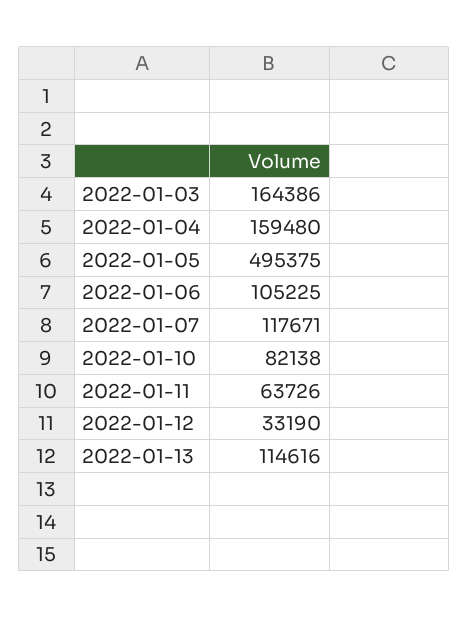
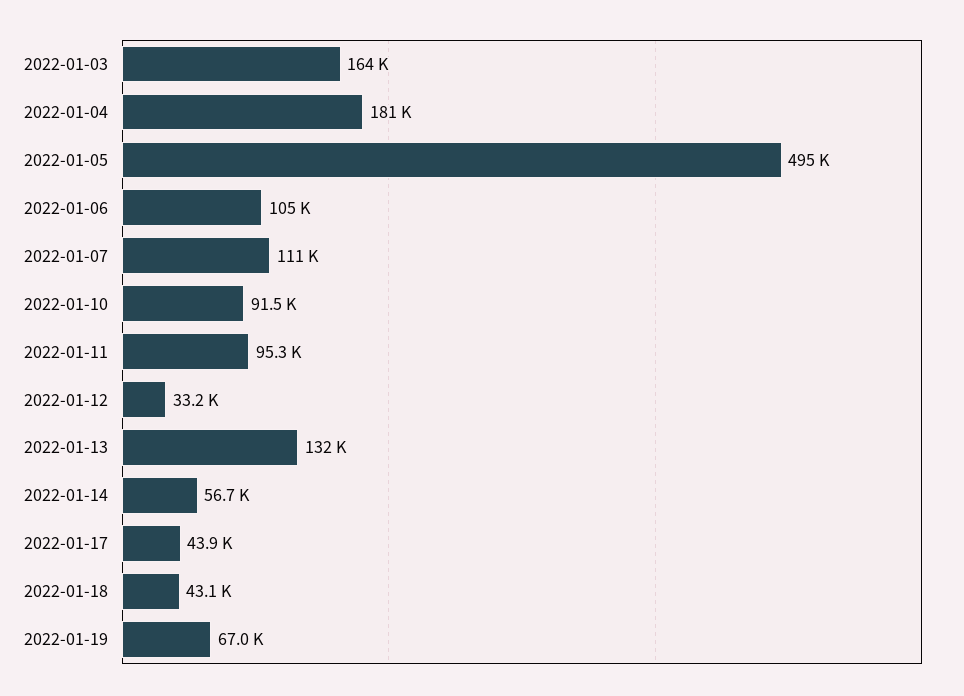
2022-01-04: 159480 -> 181000
2022-01-07: 117671 -> 111000
2022-01-10: 82138 -> 91500
2022-01-11: 63726 -> 95300
2022-01-13: 114616 -> 132000
2022-01-14: none -> 56700
2022-01-17: none -> 43900
2022-01-18: none -> 43100
2022-01-19: none -> 67000

